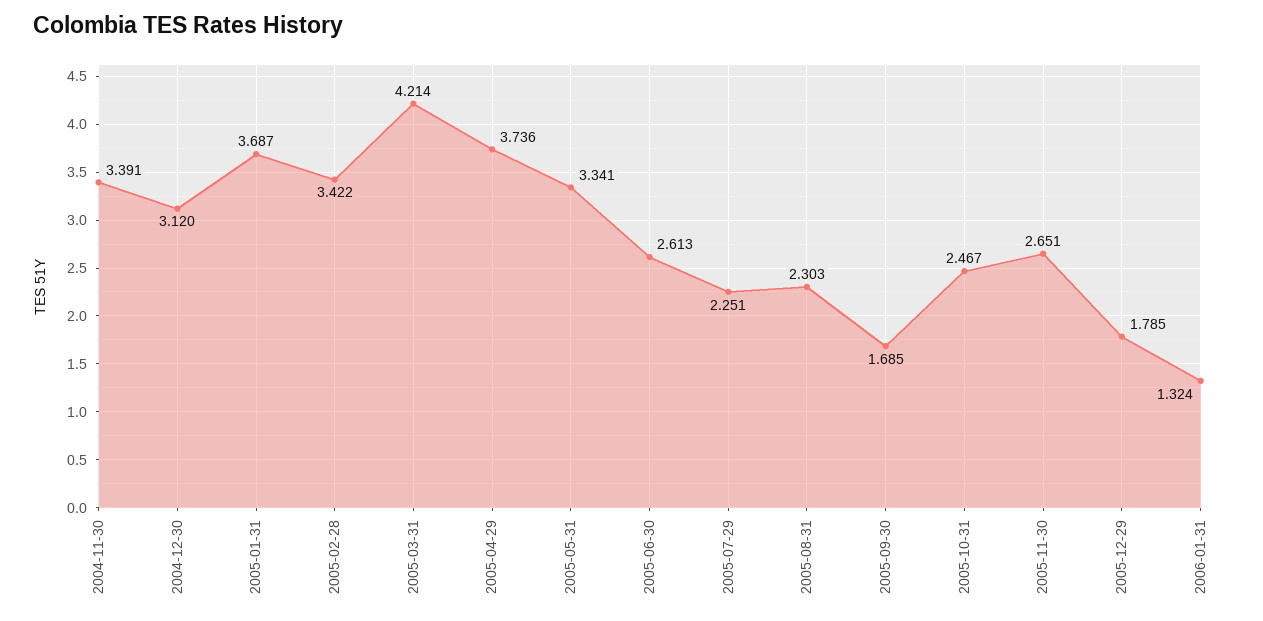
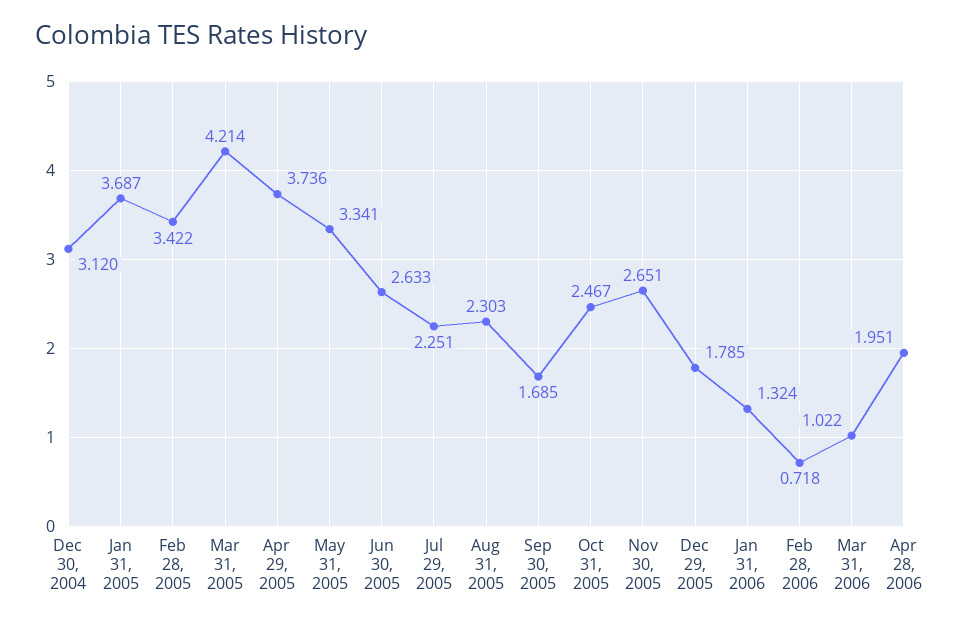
2004-11-30: 3.391 -> none
2005-06-30: 2.613 -> 2.633
Feb 28, 2006: none -> 0.718
Mar 31, 2006: none -> 1.022
Apr 28, 2006: none -> 1.951

